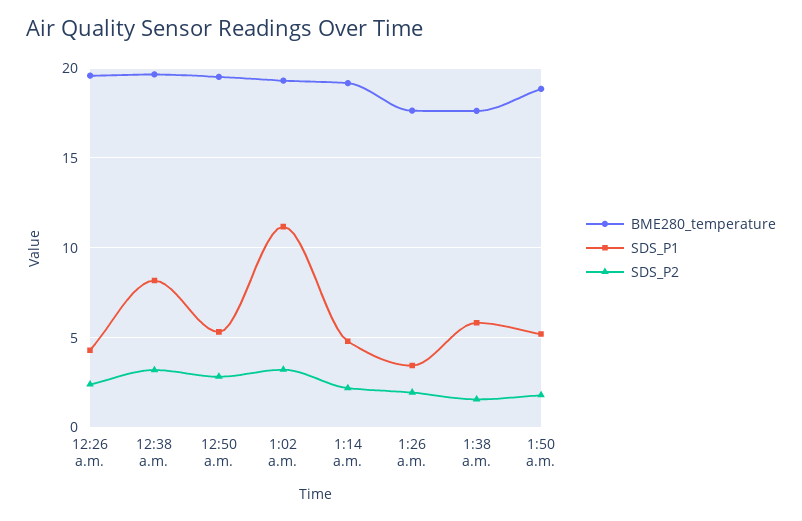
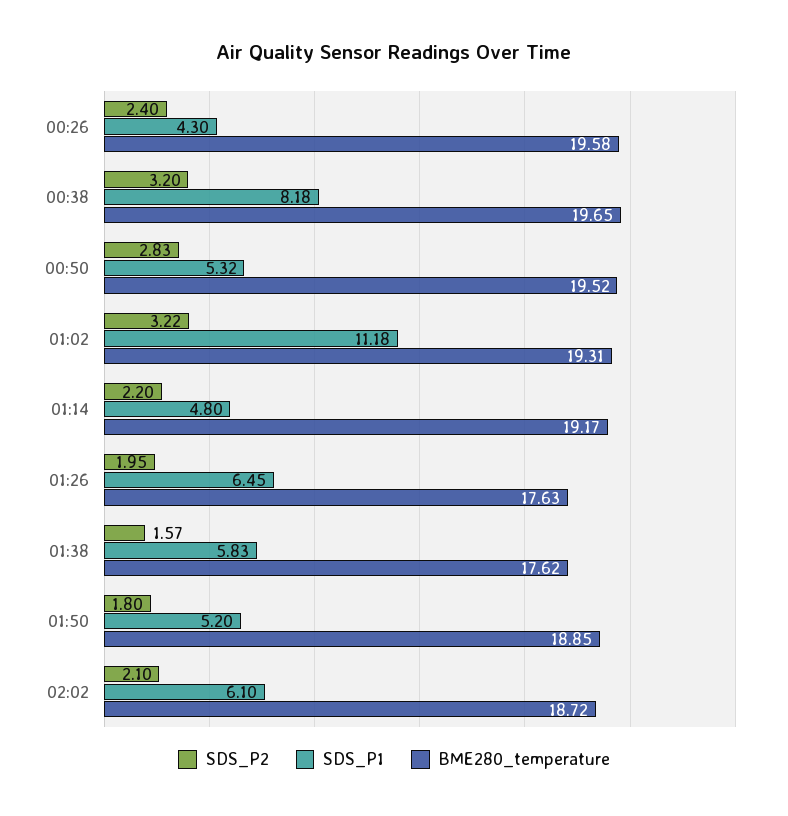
SDS_P1, 1:26 a.m.: 3.5 -> 6.45
SDS_P2, 02:02: none -> 2.1
SDS_P1, 02:02: none -> 6.1
BME280_temperature, 02:02: none -> 18.72

